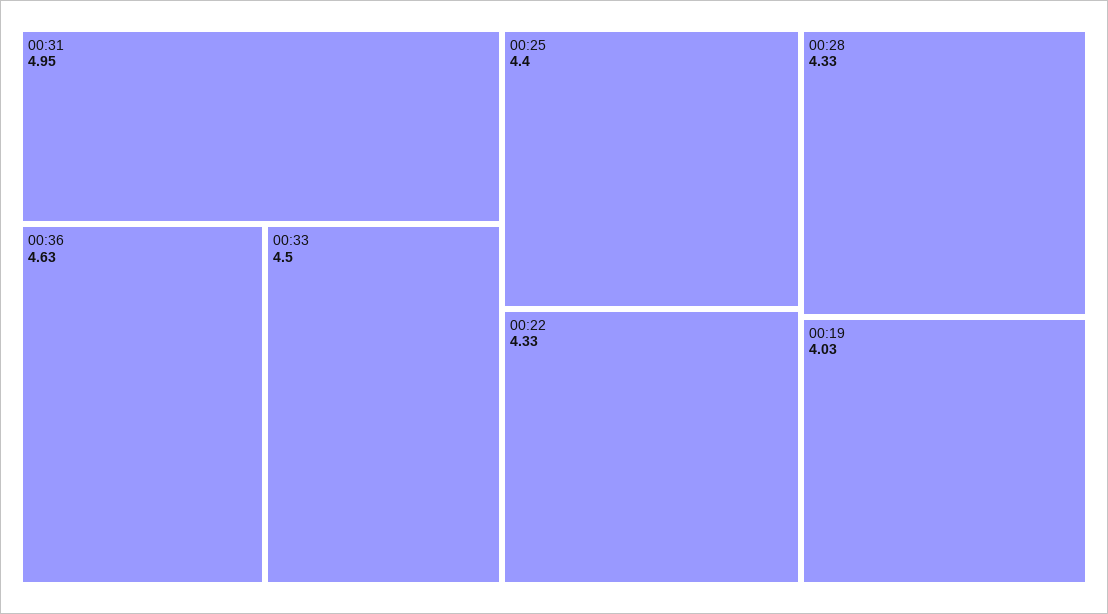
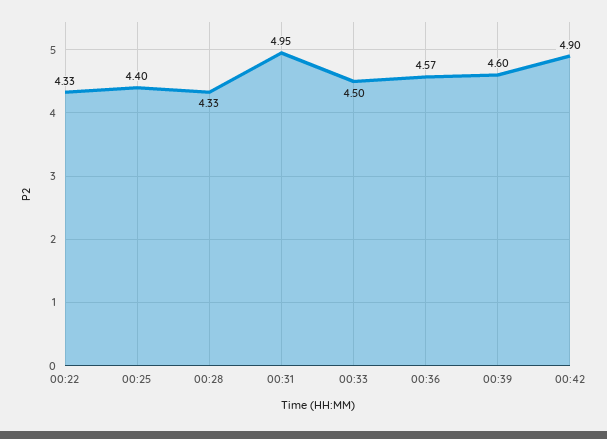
00:36: 4.63 -> 4.57
00:19: 4.03 -> none
00:39: none -> 4.6
00:42: none -> 4.9

